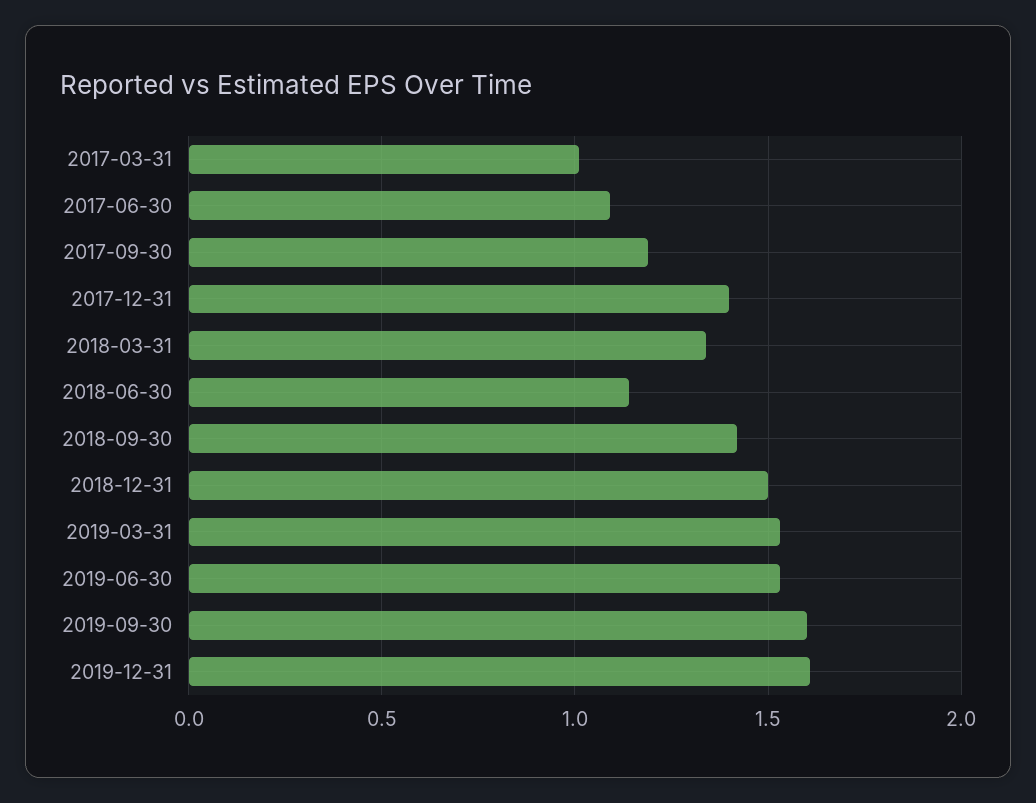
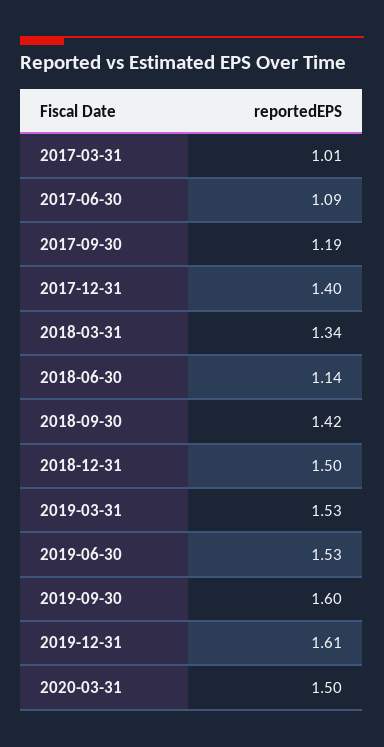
2020-03-31: none -> 1.5

